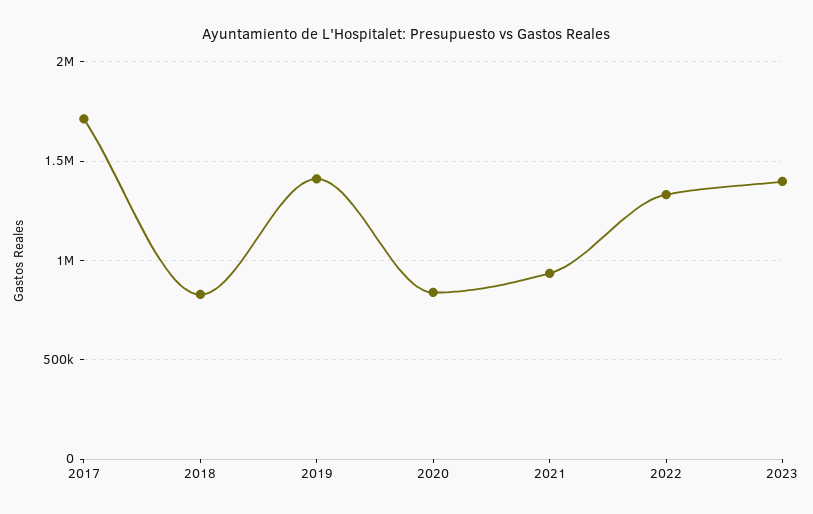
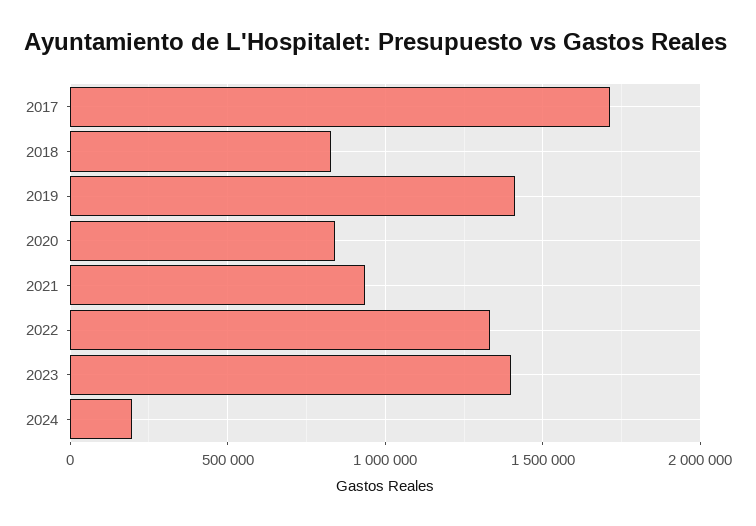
2024: none -> 200000

